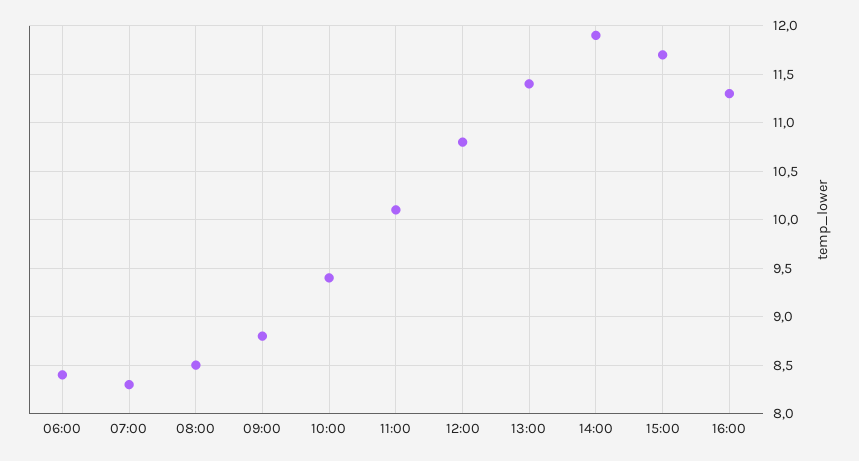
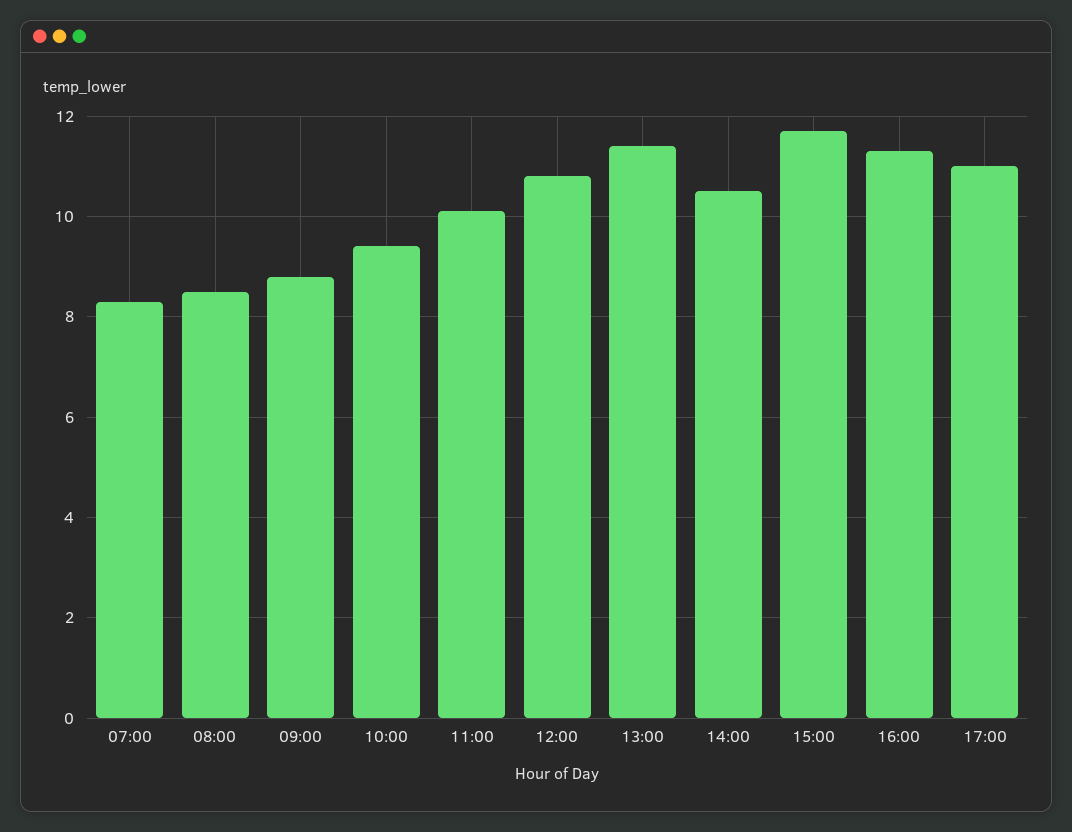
06:00: 8.4 -> none
14:00: 11.9 -> 10.5
17:00: none -> 11

